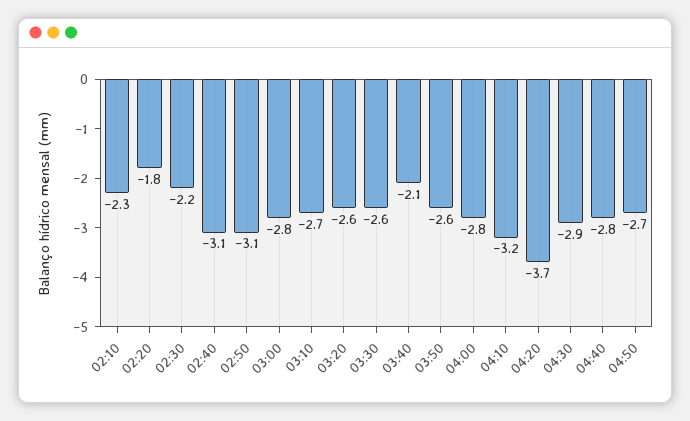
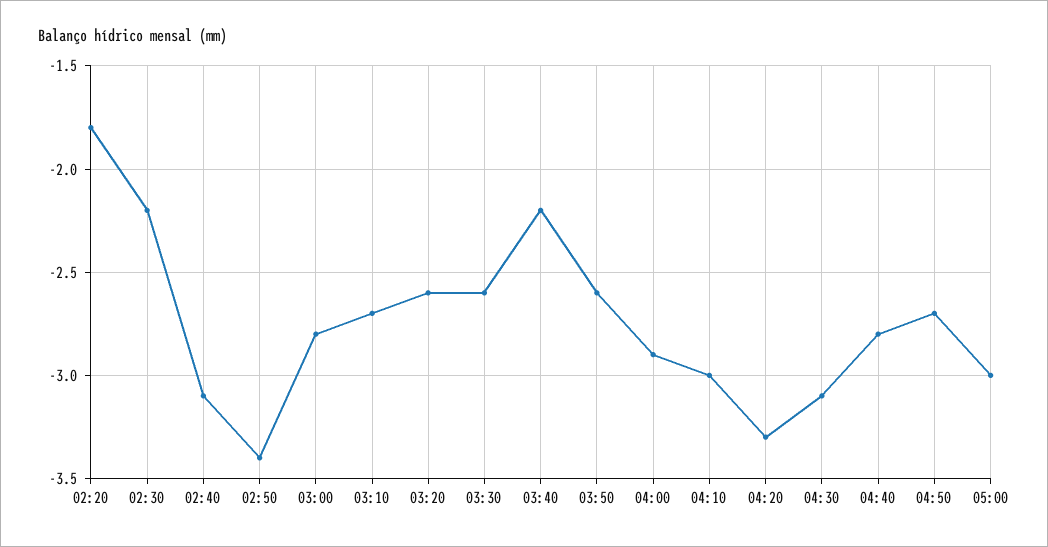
02:10: -2.3 -> none
02:50: -3.1 -> -3.4
03:40: -2.1 -> -2.2
04:00: -2.8 -> -2.9
04:10: -3.2 -> -3
04:20: -3.7 -> -3.3
04:30: -2.9 -> -3.1
05:00: none -> -3

